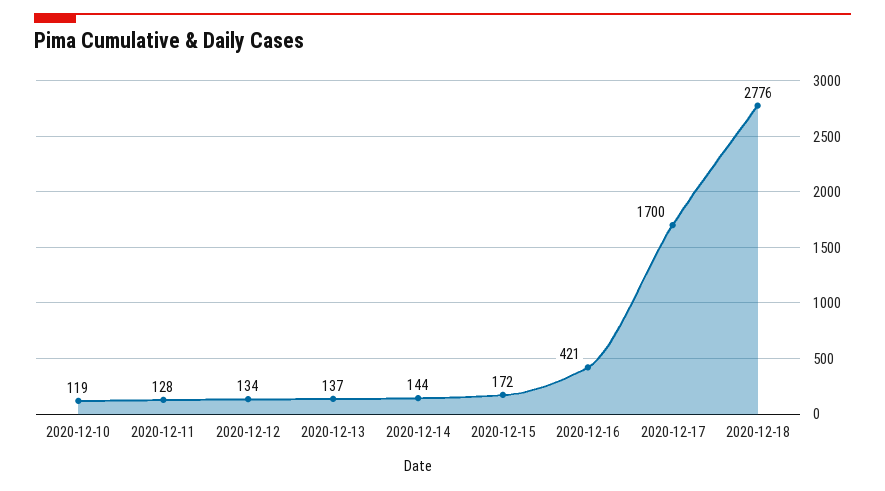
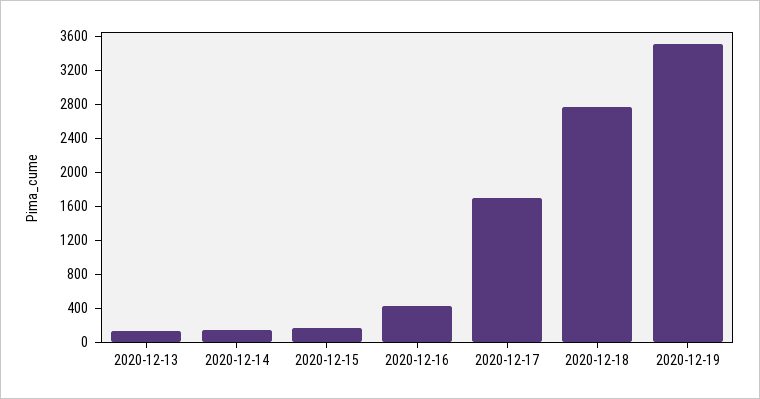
2020-12-10: 119 -> none
2020-12-11: 128 -> none
2020-12-12: 134 -> none
2020-12-19: none -> 3500

